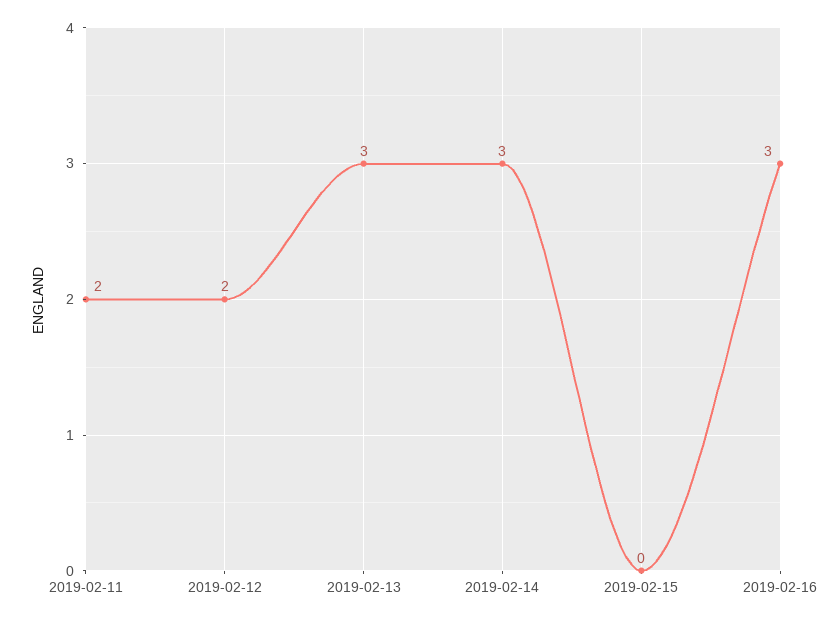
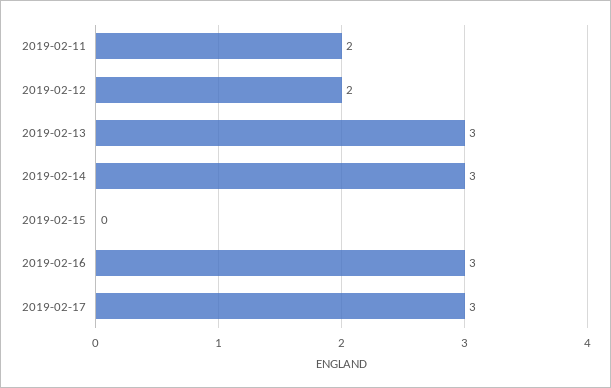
2019-02-17: none -> 3

